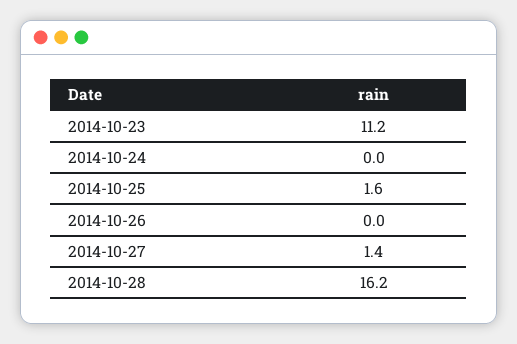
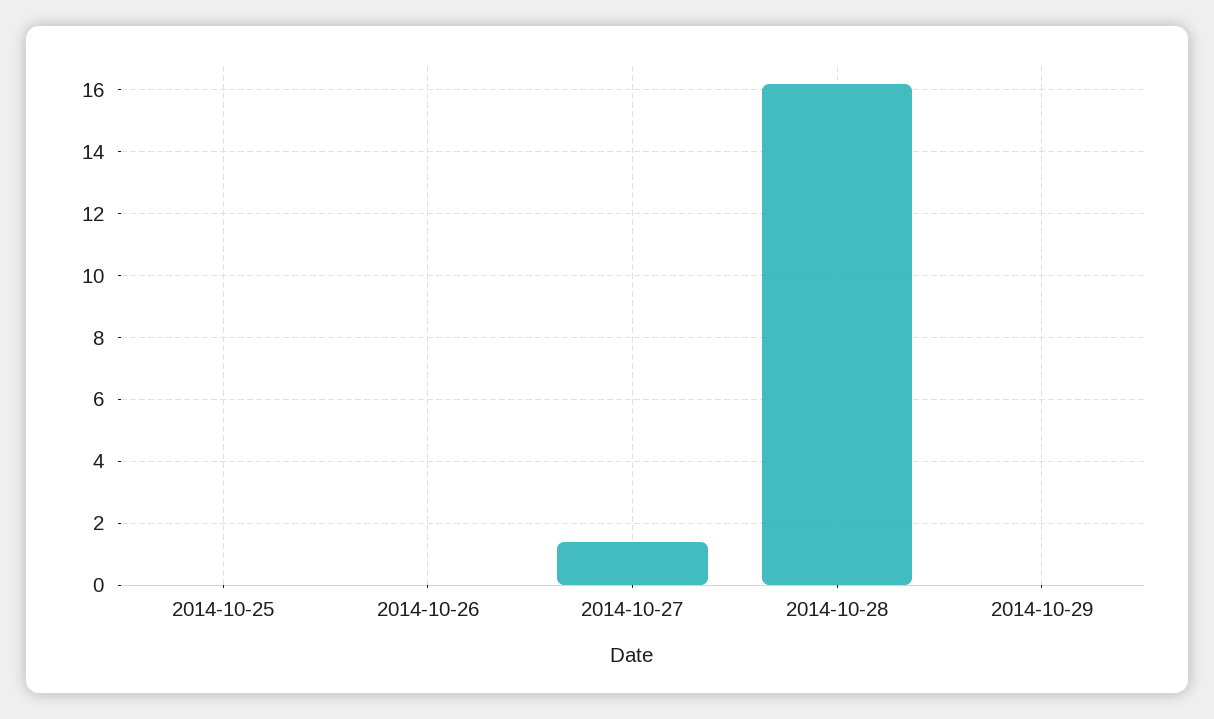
2014-10-23: 11.2 -> none
2014-10-24: 0 -> none
2014-10-25: 1.6 -> 0
2014-10-29: none -> 0

